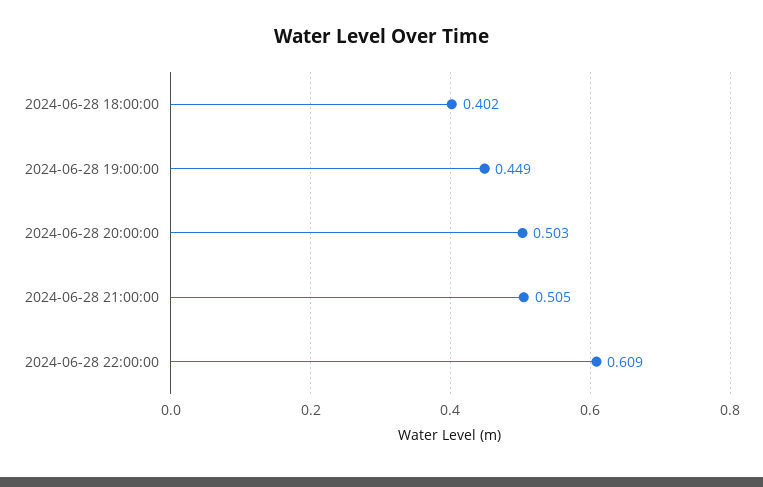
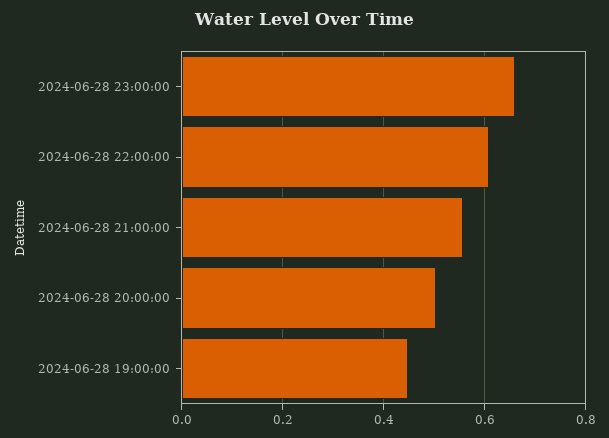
2024-06-28 18:00:00: 0.402 -> none
2024-06-28 21:00:00: 0.505 -> 0.56
2024-06-28 23:00:00: none -> 0.66

